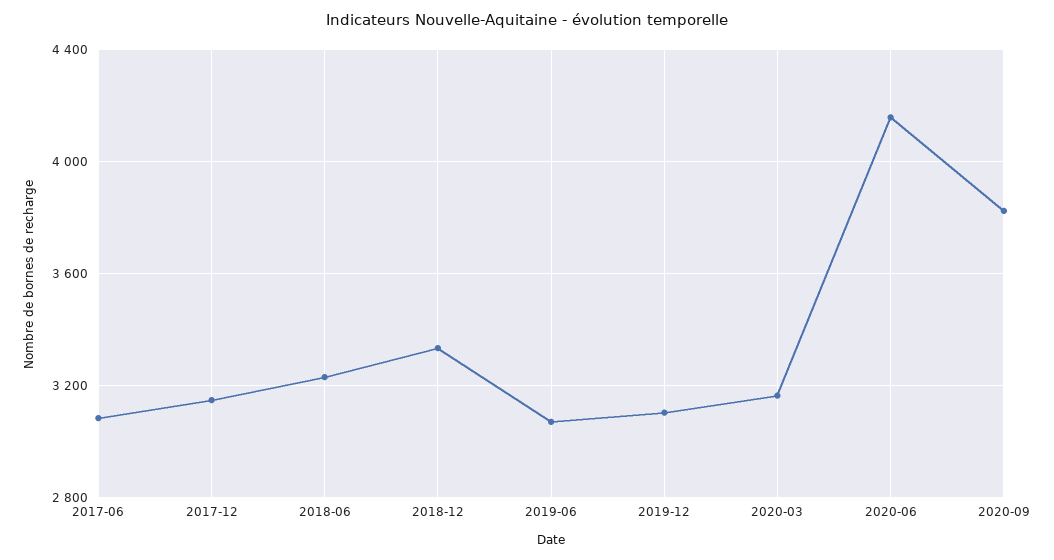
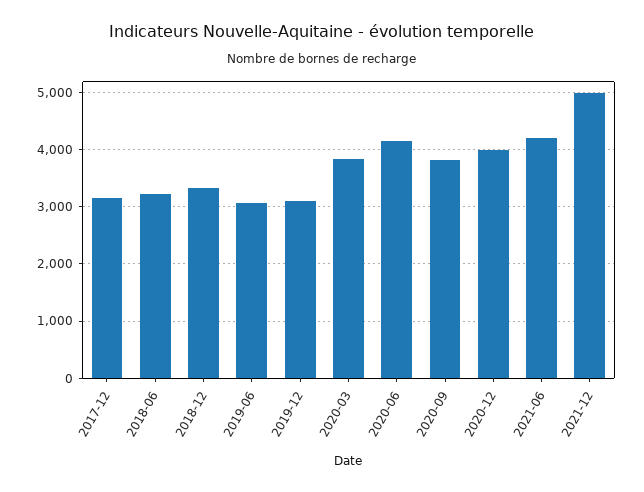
2017-06: 3100 -> none
2020-03: 3150 -> 3800
2020-12: none -> 4000
2021-06: none -> 4200
2021-12: none -> 5000

